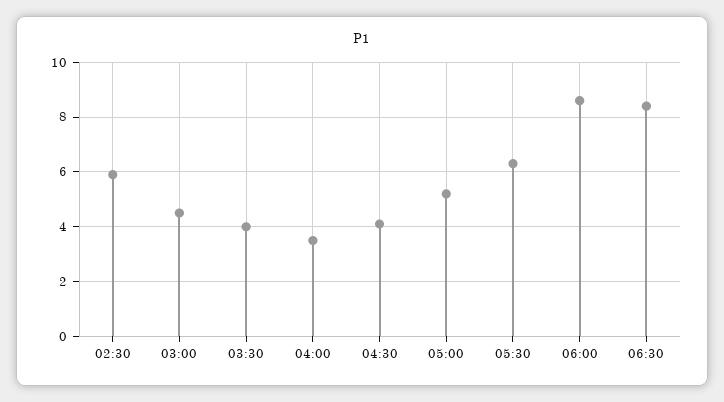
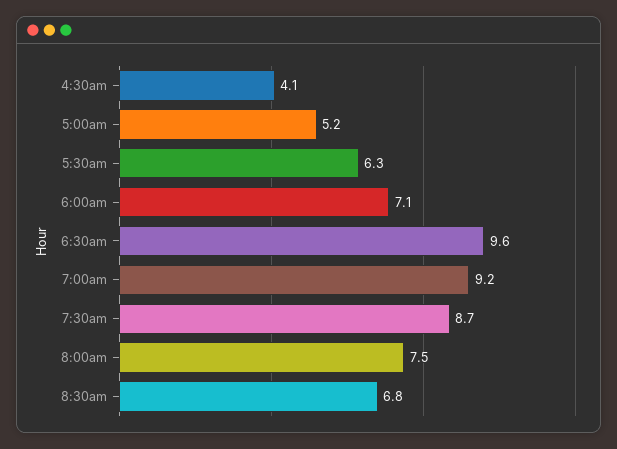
02:30: 6 -> none
03:00: 4.5 -> none
03:30: 4 -> none
04:00: 3.5 -> none
06:00: 8.5 -> 7.1
06:30: 8.5 -> 9.6
7:00am: none -> 9.2
7:30am: none -> 8.7
8:00am: none -> 7.5
8:30am: none -> 6.8

